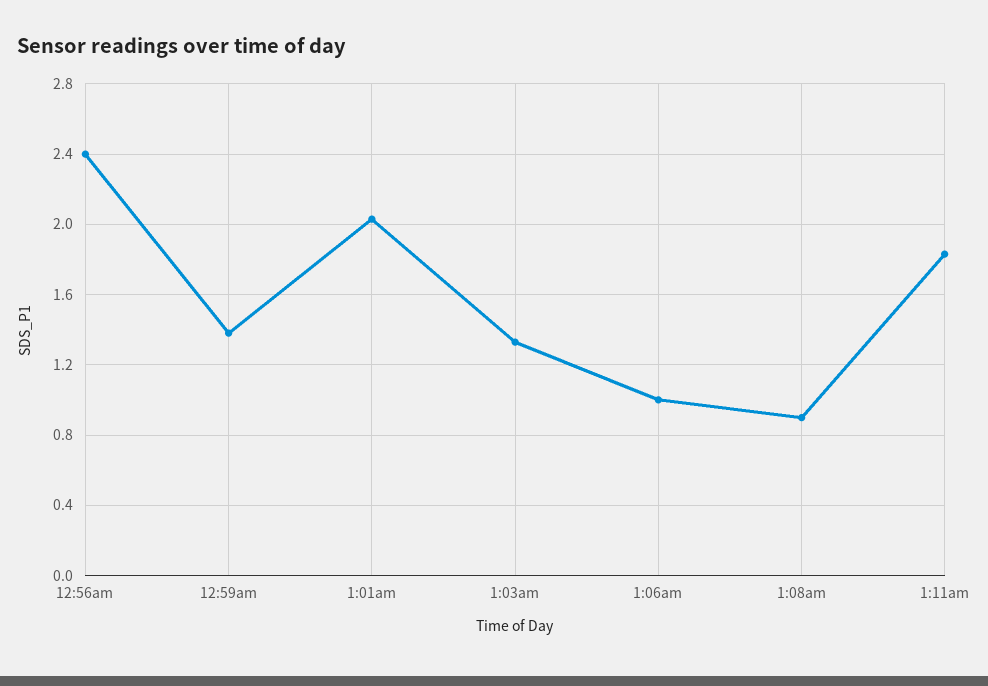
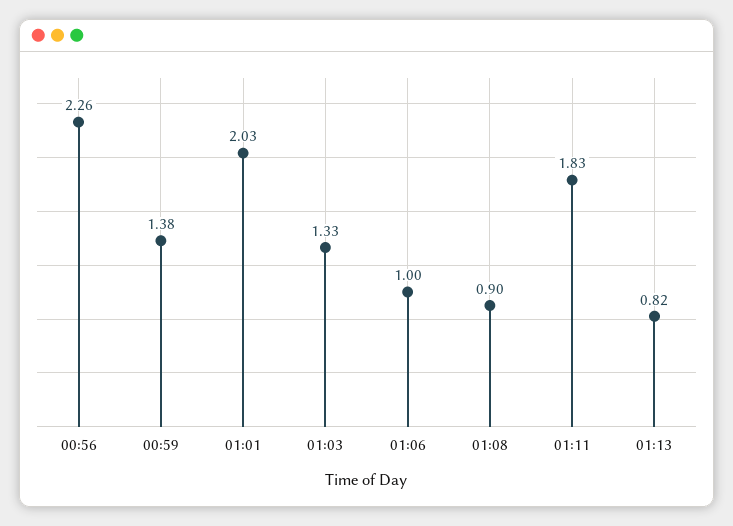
12:56am: 2.4 -> 2.26
01:13: none -> 0.82

